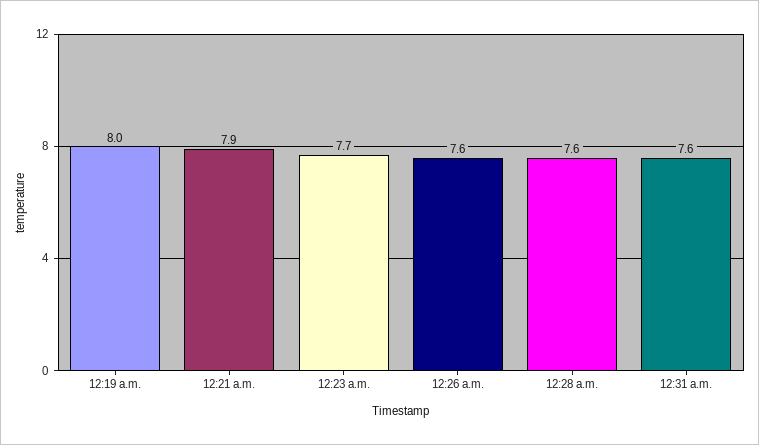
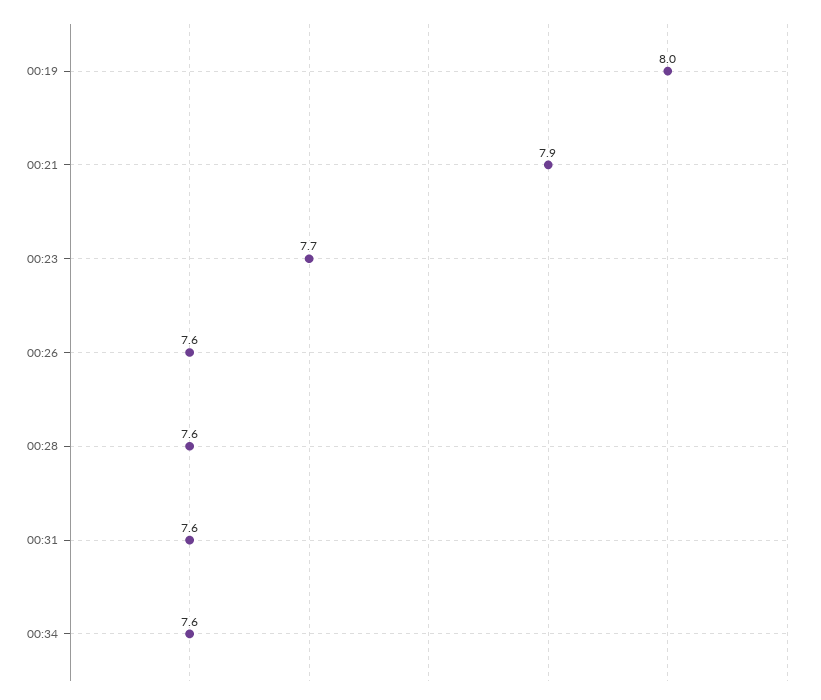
00:34: none -> 7.6

